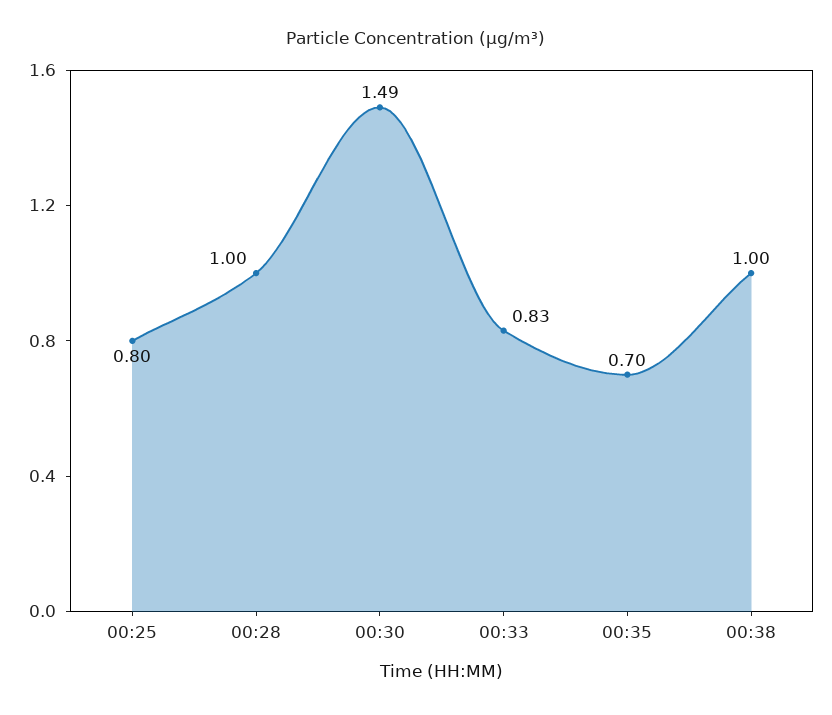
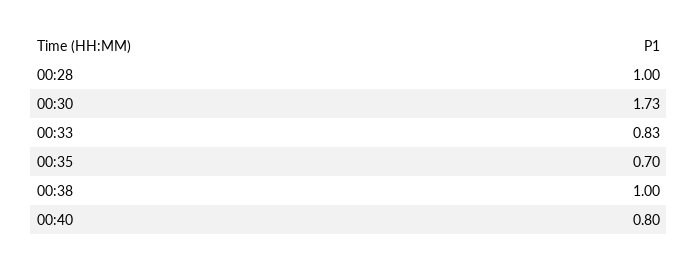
00:25: 0.8 -> none
00:30: 1.49 -> 1.73
00:40: none -> 0.8

